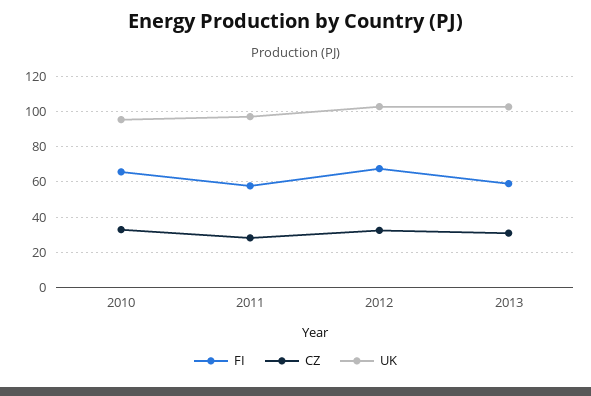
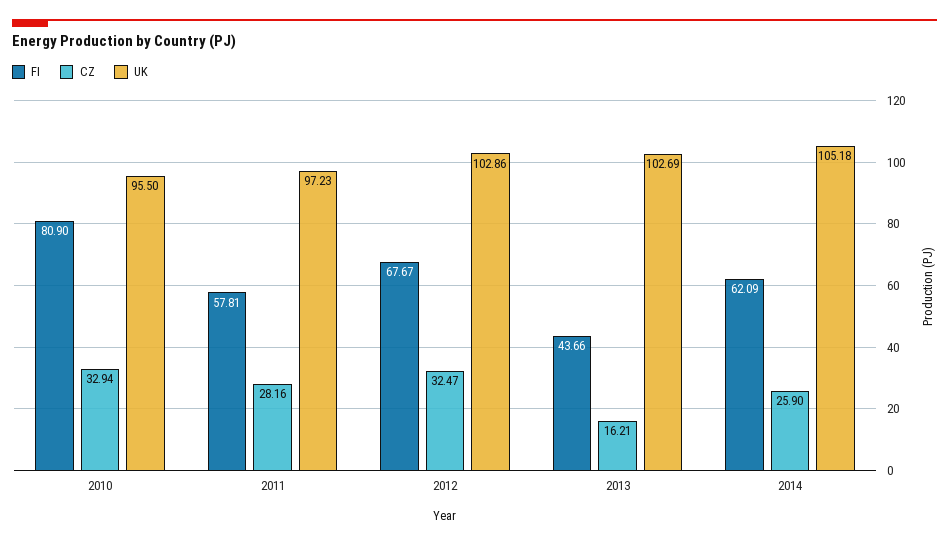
FI, 2010: 65 -> 80.9
FI, 2013: 60 -> 43.66
CZ, 2013: 30 -> 16.21
FI, 2014: none -> 62.09
CZ, 2014: none -> 25.9
UK, 2014: none -> 105.18

